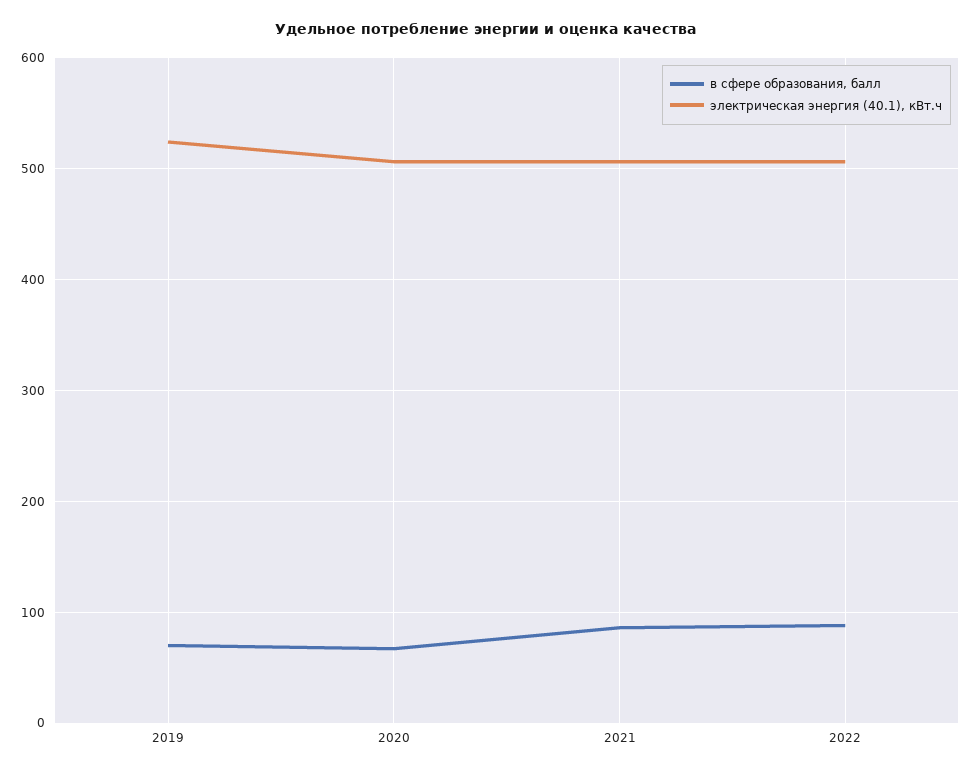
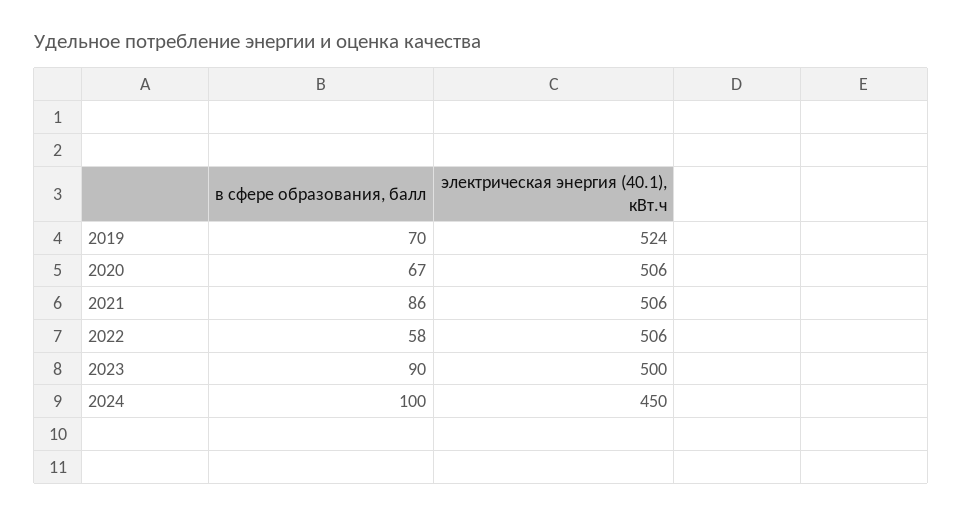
в сфере образования, балл, 2022: 90 -> 58
в сфере образования, балл, 2023: none -> 90
электрическая энергия (40.1), кВт.ч, 2023: none -> 500
в сфере образования, балл, 2024: none -> 100
электрическая энергия (40.1), кВт.ч, 2024: none -> 450

